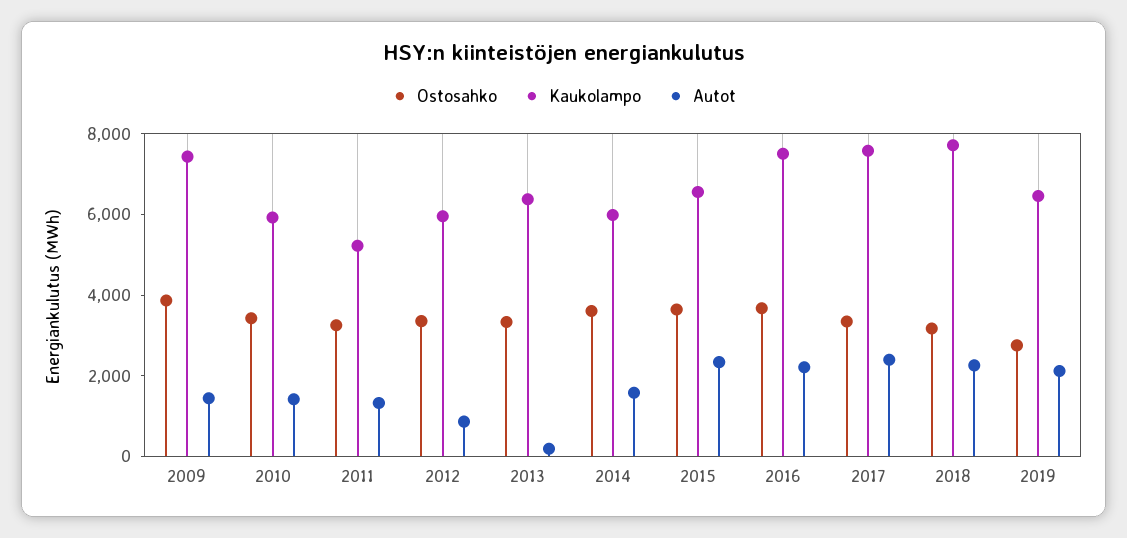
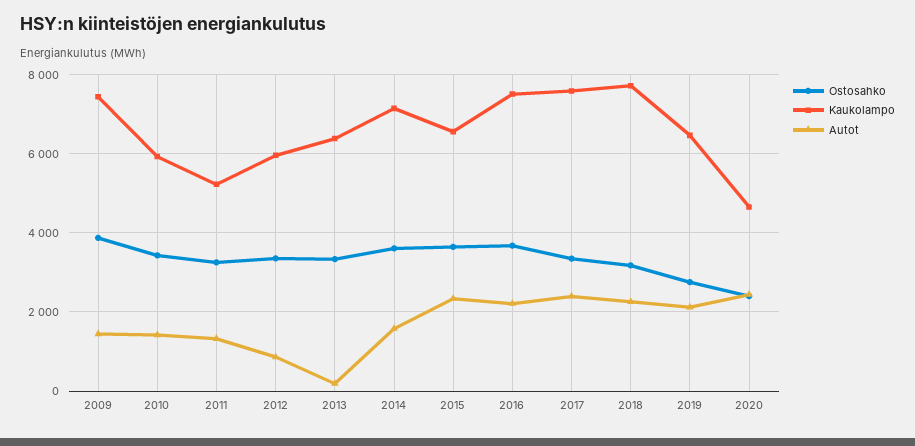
Kaukolampo, 2014: 6000 -> 7200
Ostosahko, 2020: none -> 2400
Kaukolampo, 2020: none -> 4600
Autot, 2020: none -> 2400

